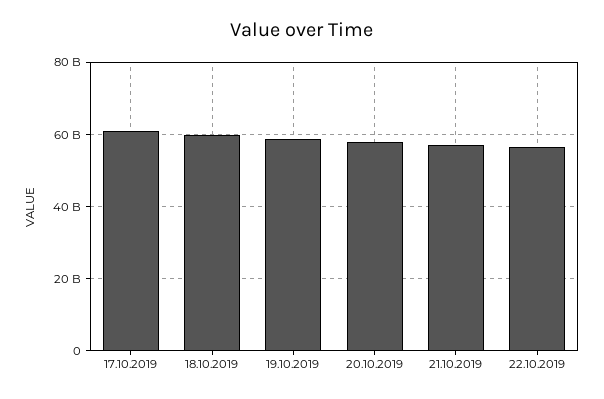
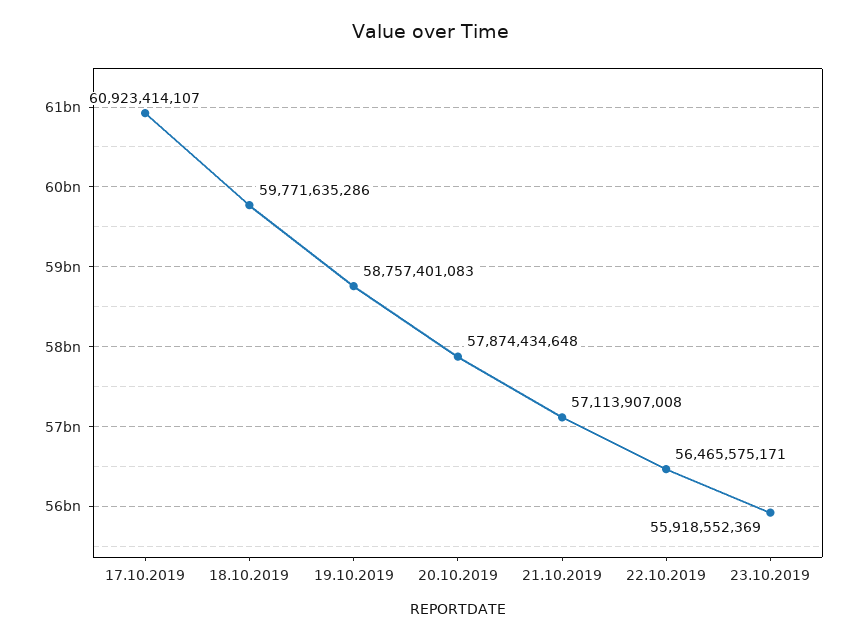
23.10.2019: none -> 55918552369

